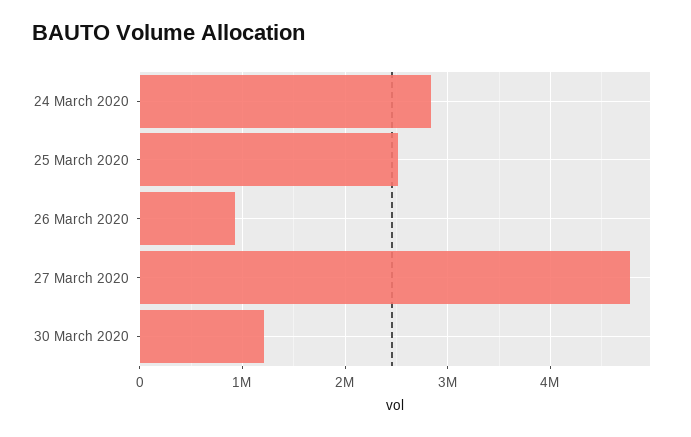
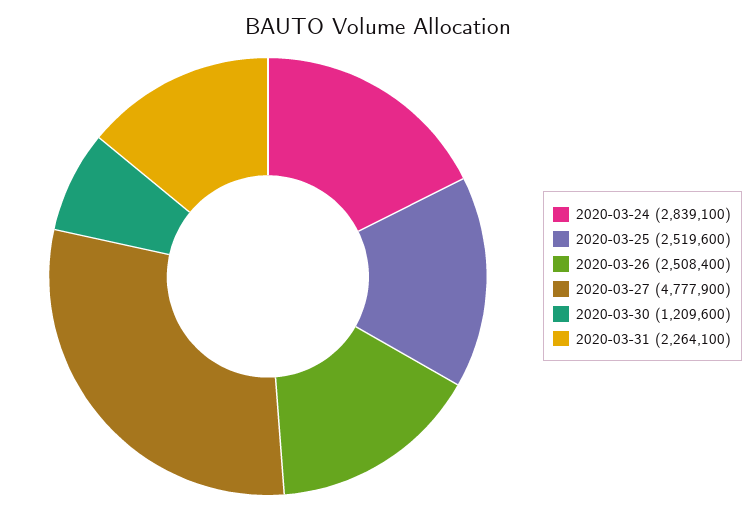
26 March 2020: 900000 -> 2508400
2020-03-31: none -> 2264100

